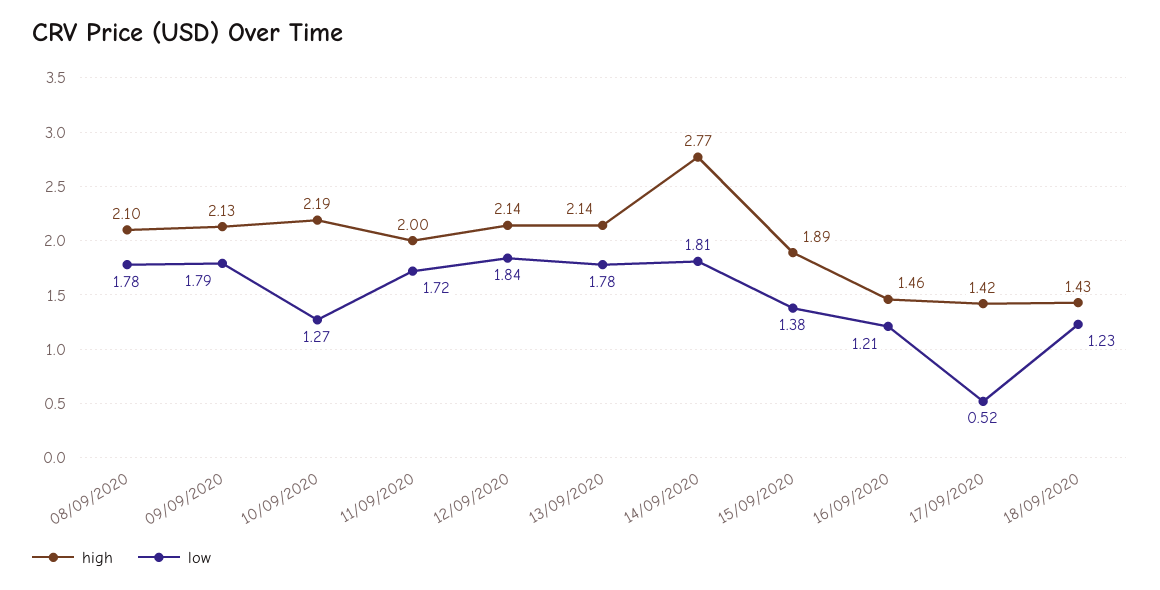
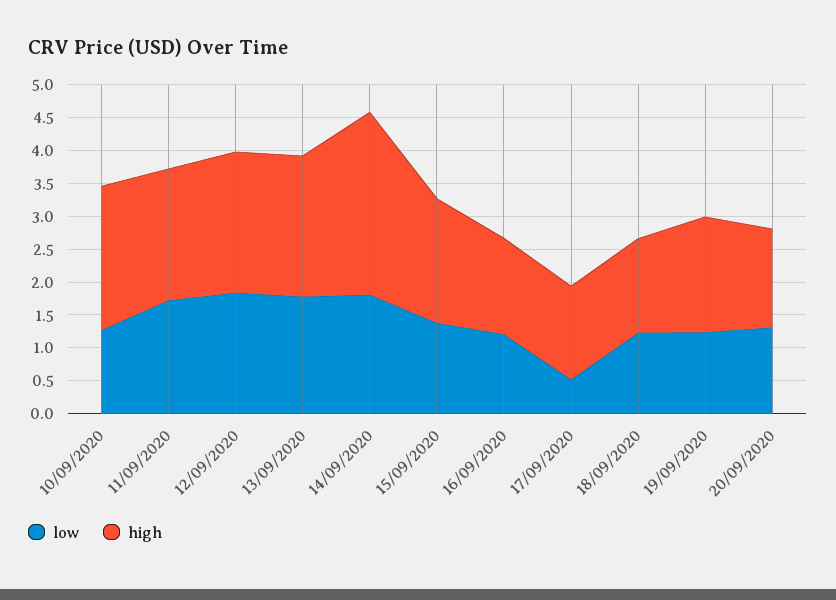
high, 08/09/2020: 2.1 -> none
low, 08/09/2020: 1.78 -> none
high, 09/09/2020: 2.13 -> none
low, 09/09/2020: 1.79 -> none
low, 19/09/2020: none -> 1.25
high, 19/09/2020: none -> 1.75
low, 20/09/2020: none -> 1.25
high, 20/09/2020: none -> 1.5

